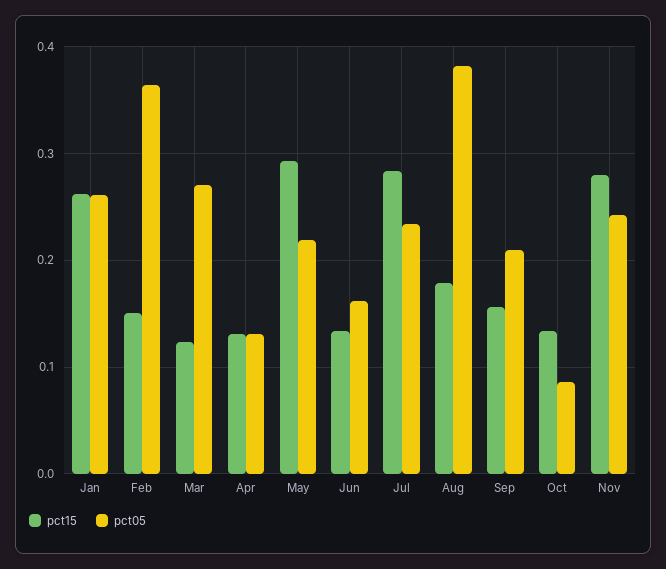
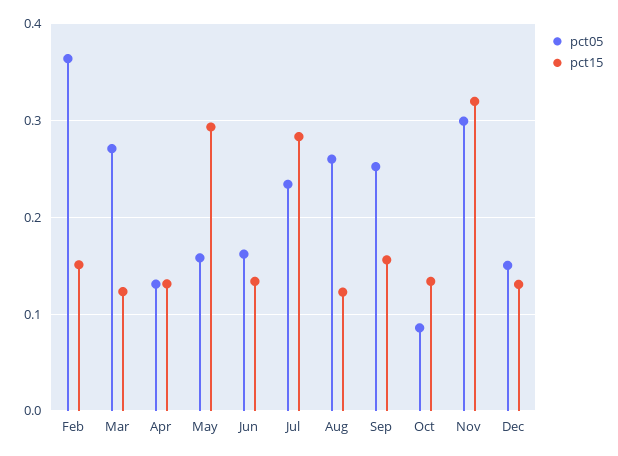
pct15, Jan: 0.26 -> none
pct05, Jan: 0.26 -> none
pct05, May: 0.22 -> 0.16
pct15, Aug: 0.18 -> 0.12
pct05, Aug: 0.38 -> 0.26
pct05, Sep: 0.21 -> 0.25
pct15, Nov: 0.28 -> 0.32
pct05, Nov: 0.24 -> 0.3
pct05, Dec: none -> 0.15
pct15, Dec: none -> 0.13

